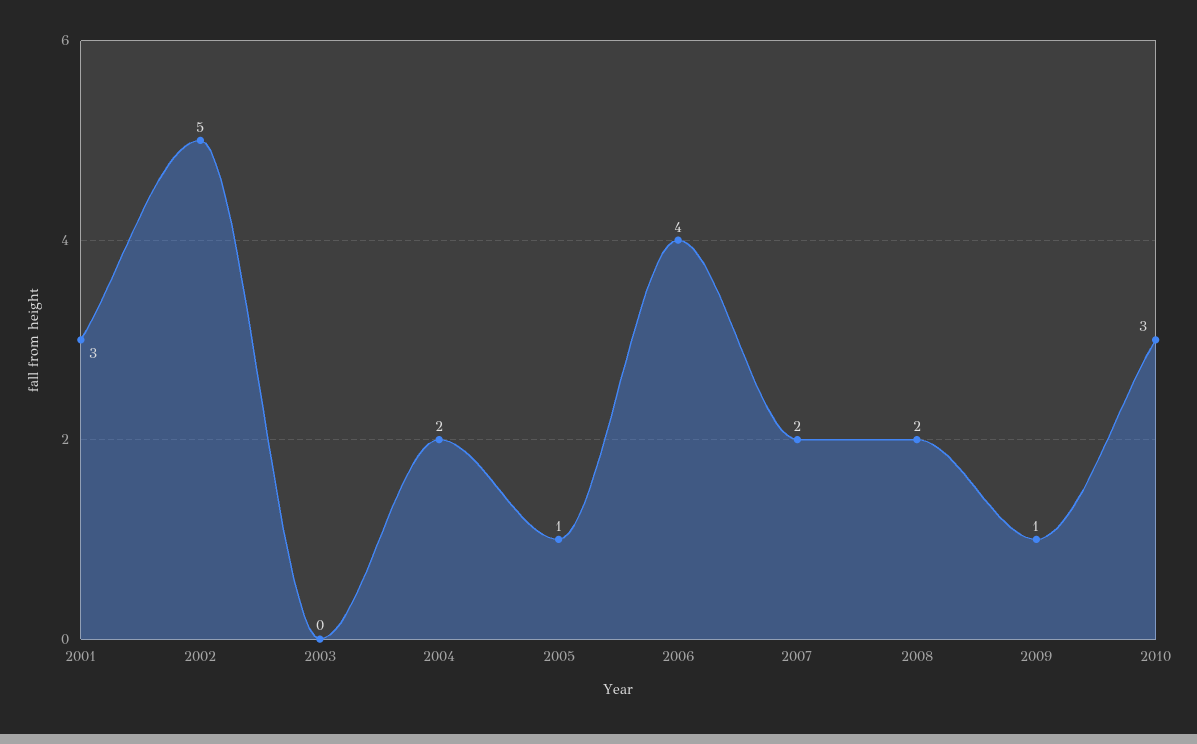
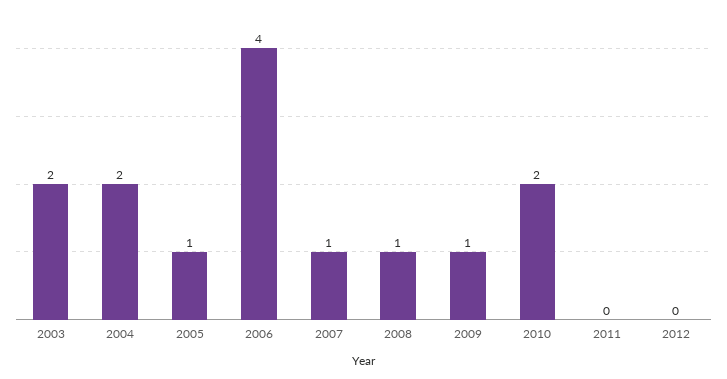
2001: 3 -> none
2002: 5 -> none
2003: 0 -> 2
2007: 2 -> 1
2008: 2 -> 1
2010: 3 -> 2
2011: none -> 0
2012: none -> 0

